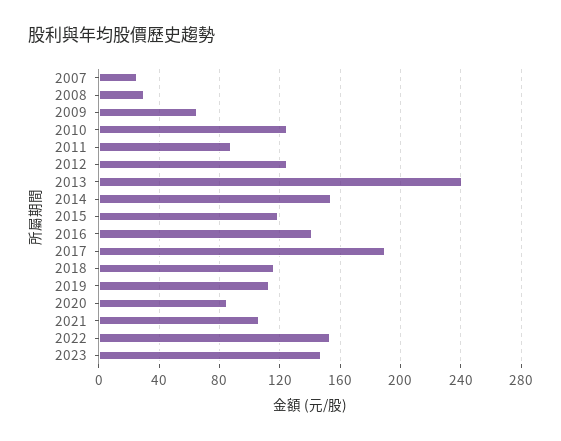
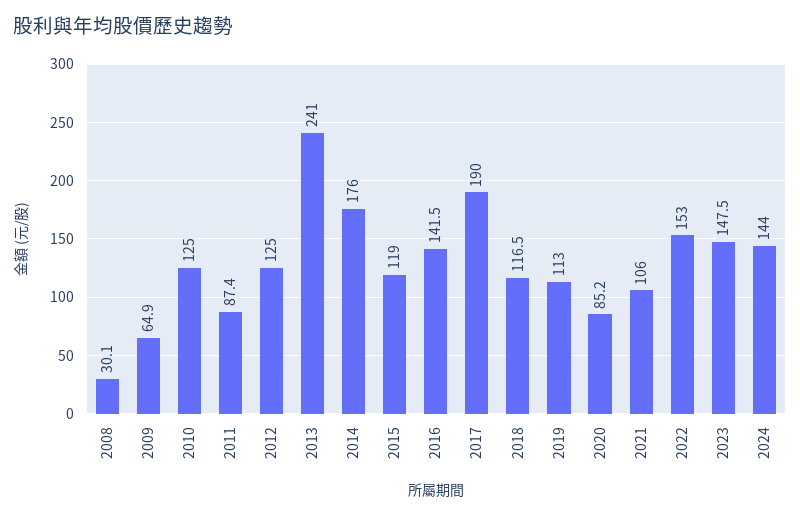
2007: 25 -> none
2014: 155 -> 176
2024: none -> 144

